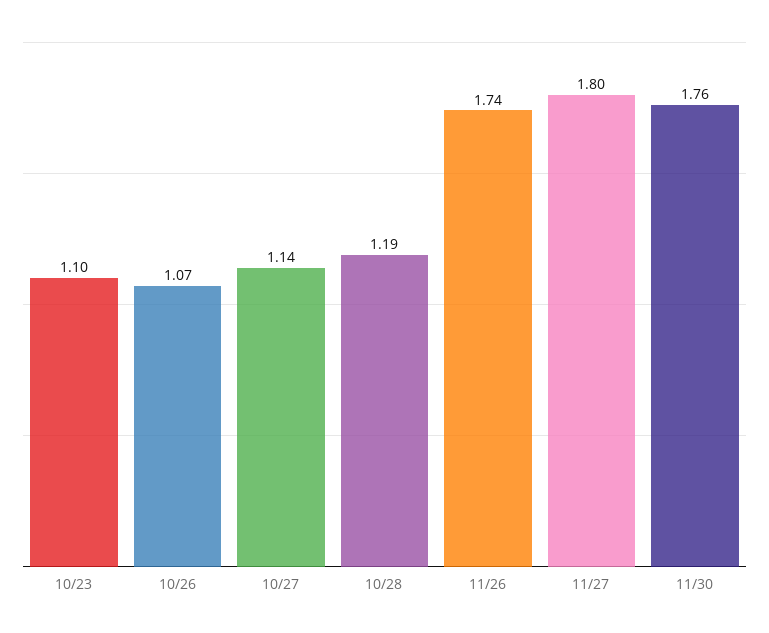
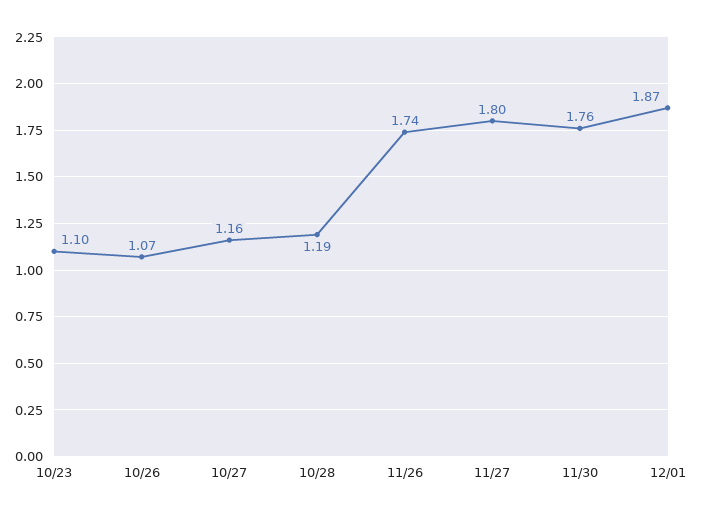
10/27: 1.14 -> 1.16
12/01: none -> 1.87

